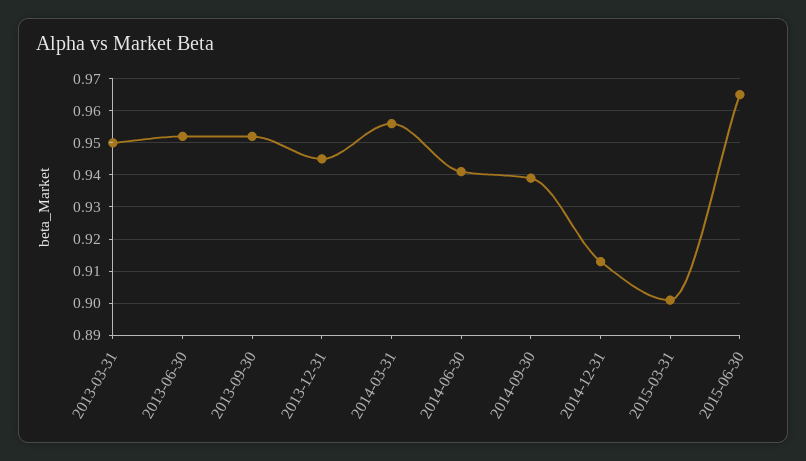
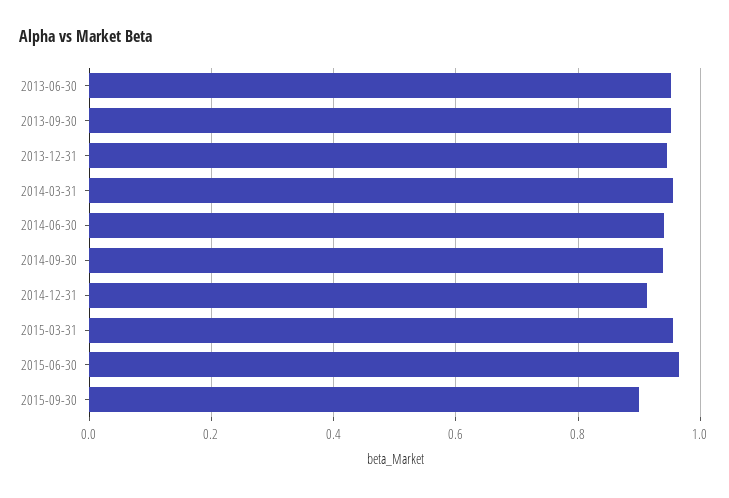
2013-03-31: 0.95 -> none
2015-03-31: 0.9 -> 0.96
2015-09-30: none -> 0.9

